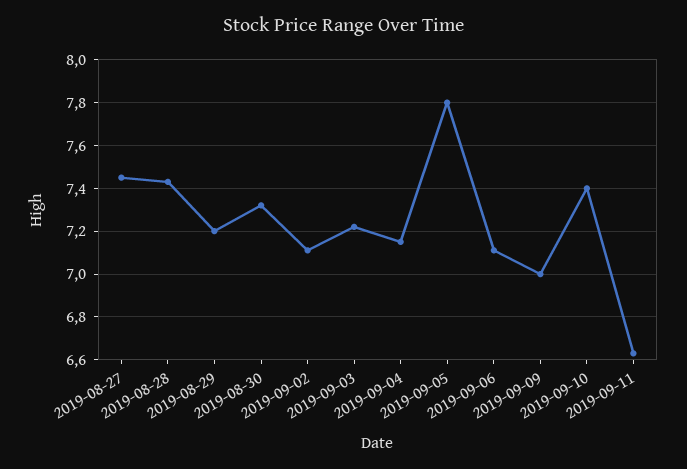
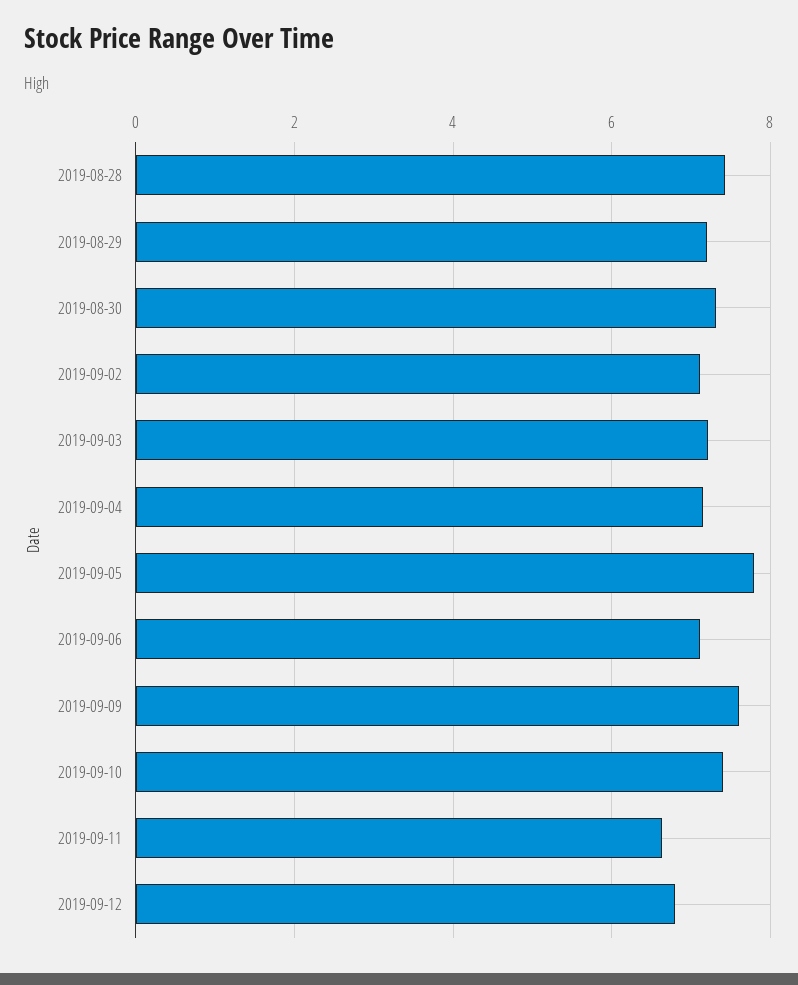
2019-08-27: 7.45 -> none
2019-09-09: 7 -> 7.6
2019-09-12: none -> 6.8

